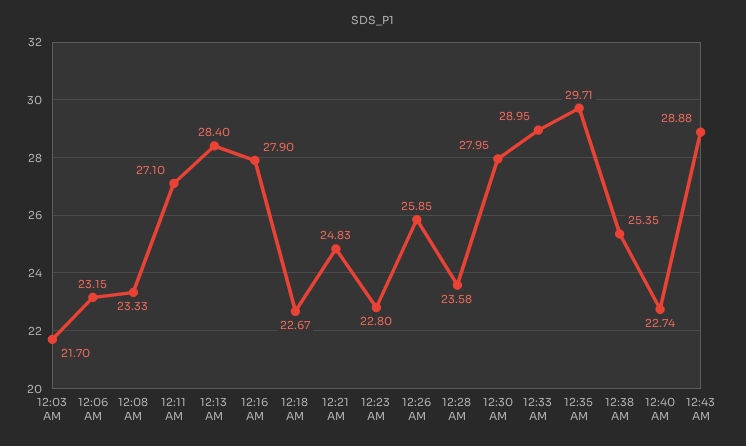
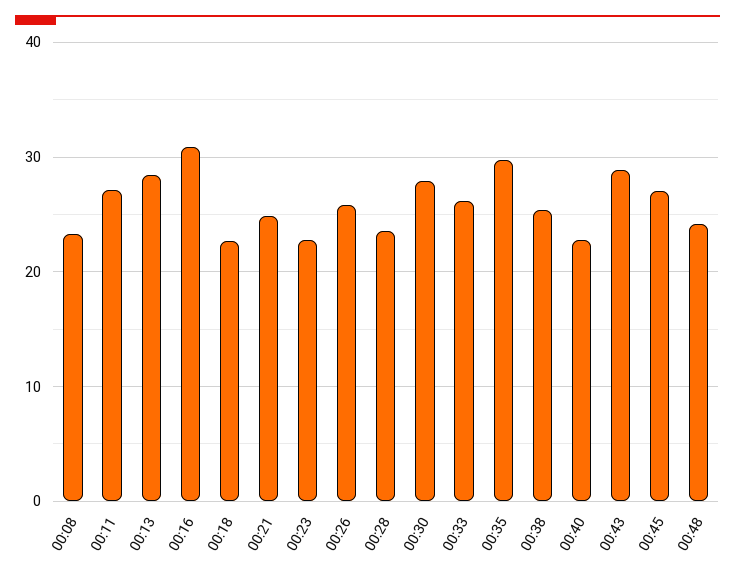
12:03 AM: 21.7 -> none
12:06 AM: 23.15 -> none
12:16 AM: 27.9 -> 31
12:33 AM: 28.95 -> 26
00:45: none -> 27
00:48: none -> 24

